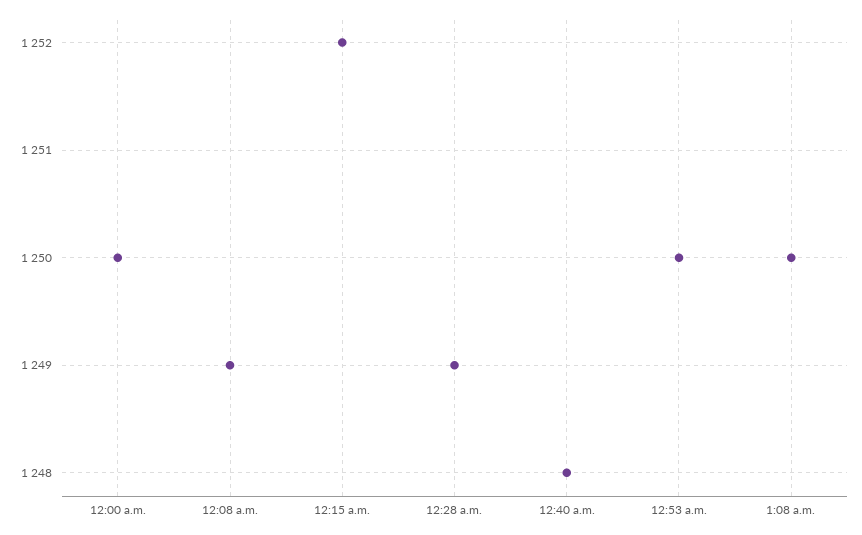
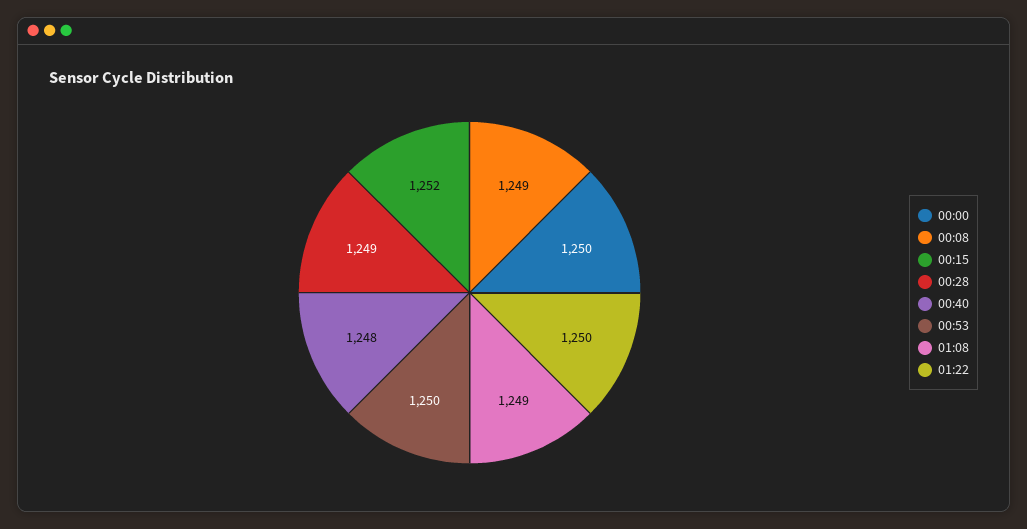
1:08 a.m.: 1250 -> 1249
01:22: none -> 1250

